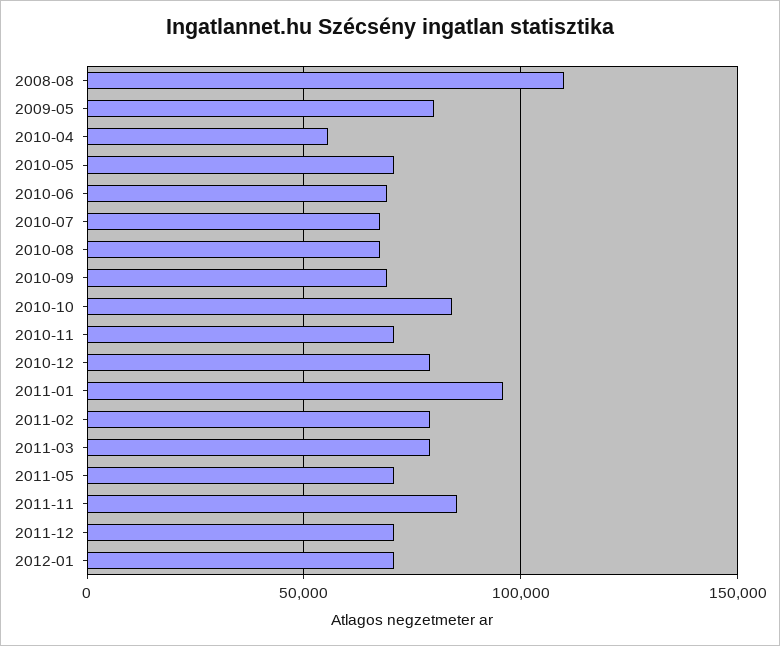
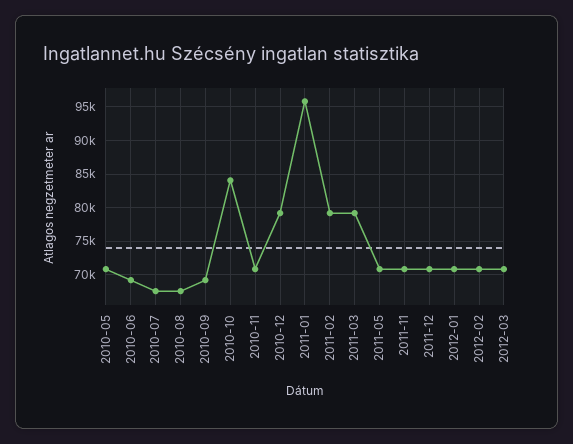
2008-08: 110000 -> none
2009-05: 80000 -> none
2010-04: 55000 -> none
2011-11: 85000 -> 71000
2012-02: none -> 71000
2012-03: none -> 71000

